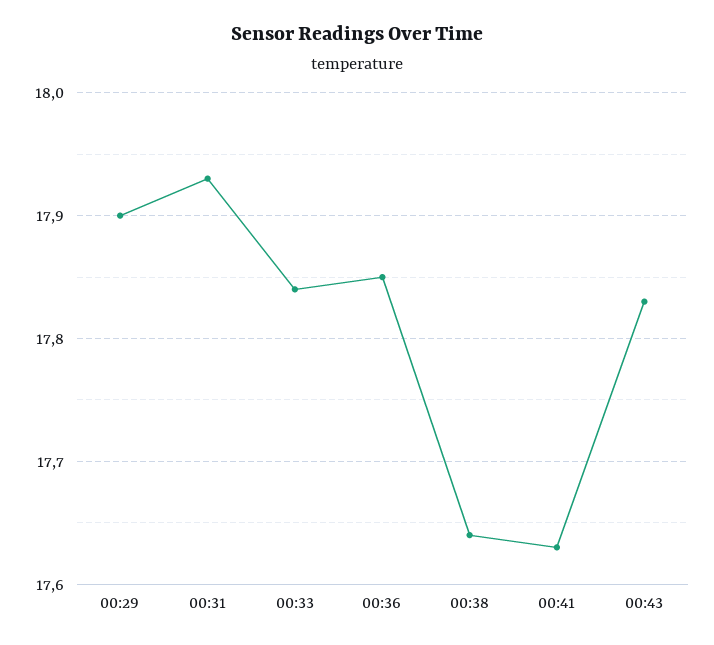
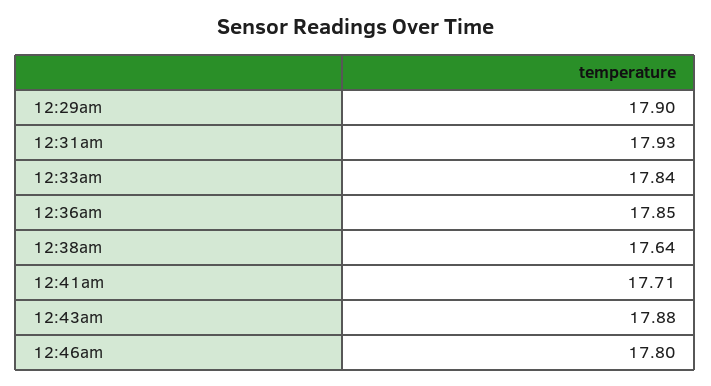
00:41: 17.63 -> 17.71
00:43: 17.83 -> 17.88
12:46am: none -> 17.8

